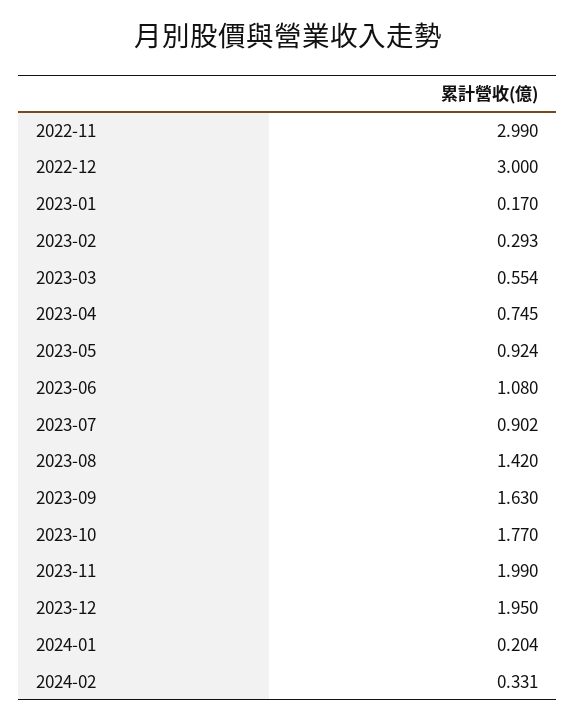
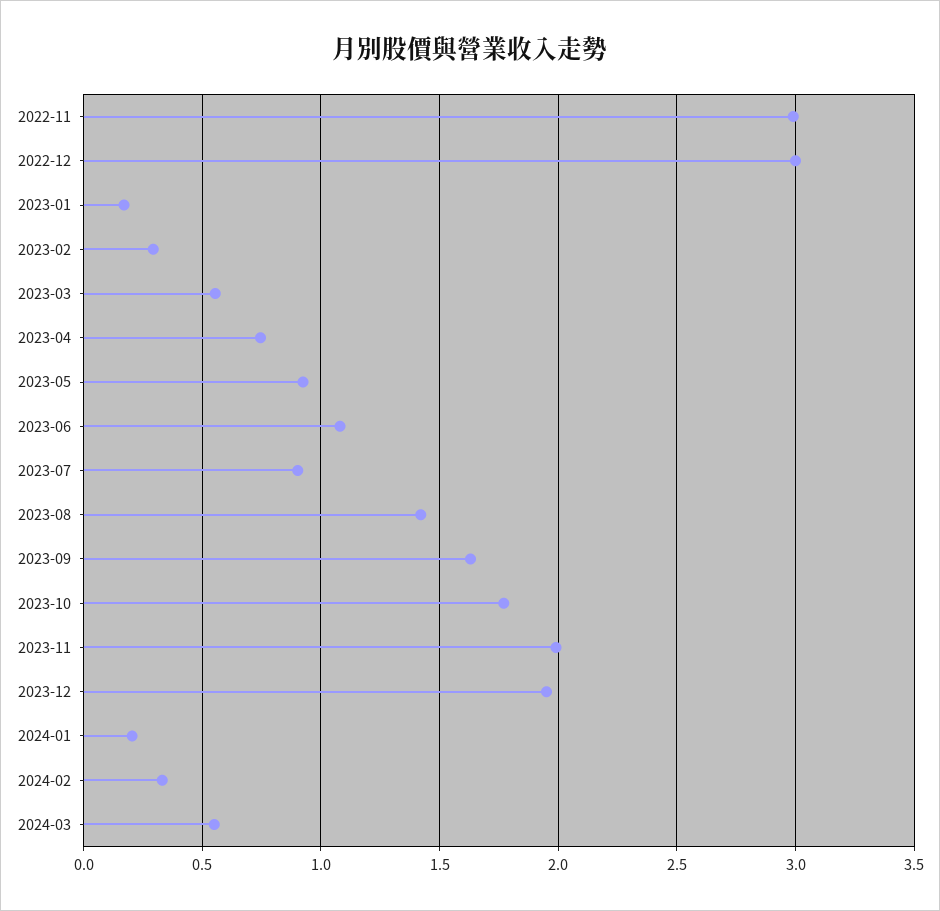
2024-03: none -> 0.55

